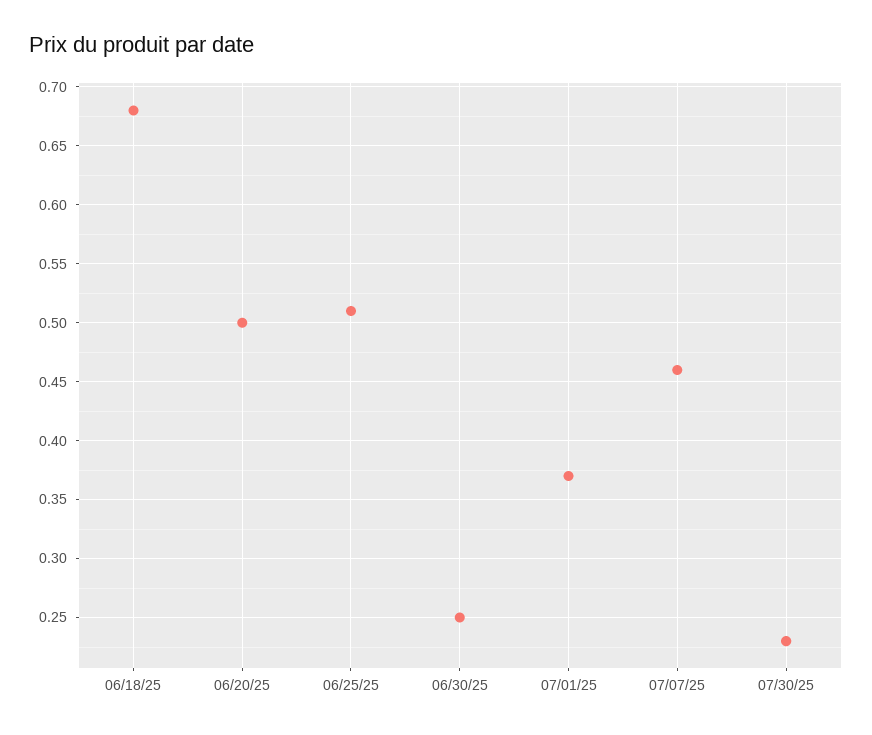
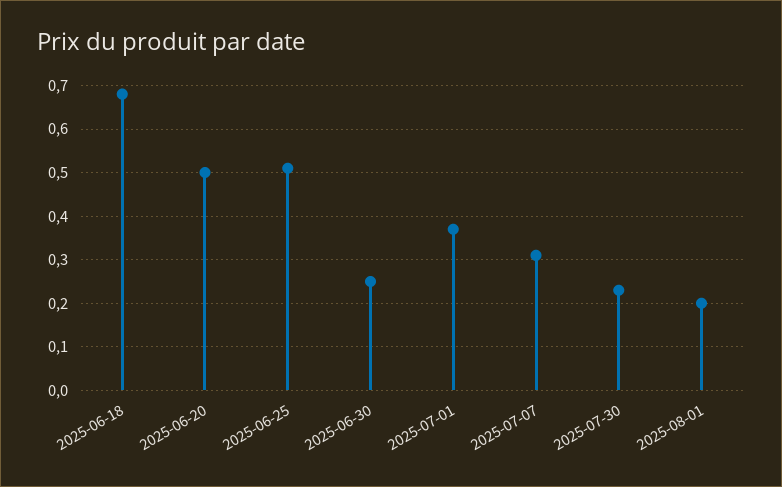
07/07/25: 0.46 -> 0.3
2025-08-01: none -> 0.2

